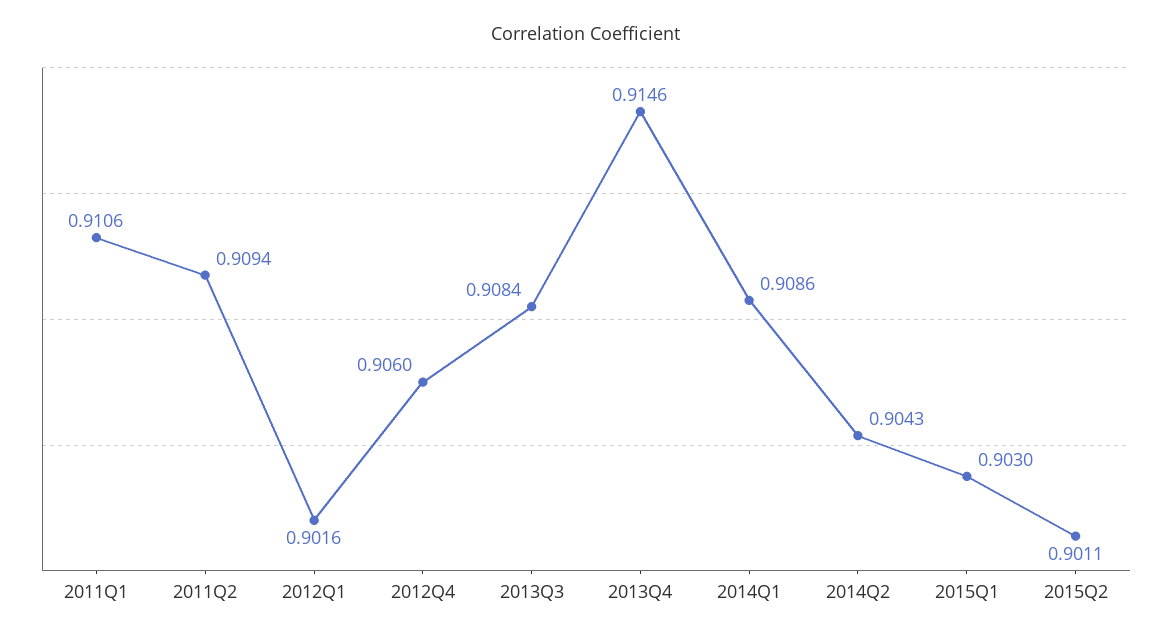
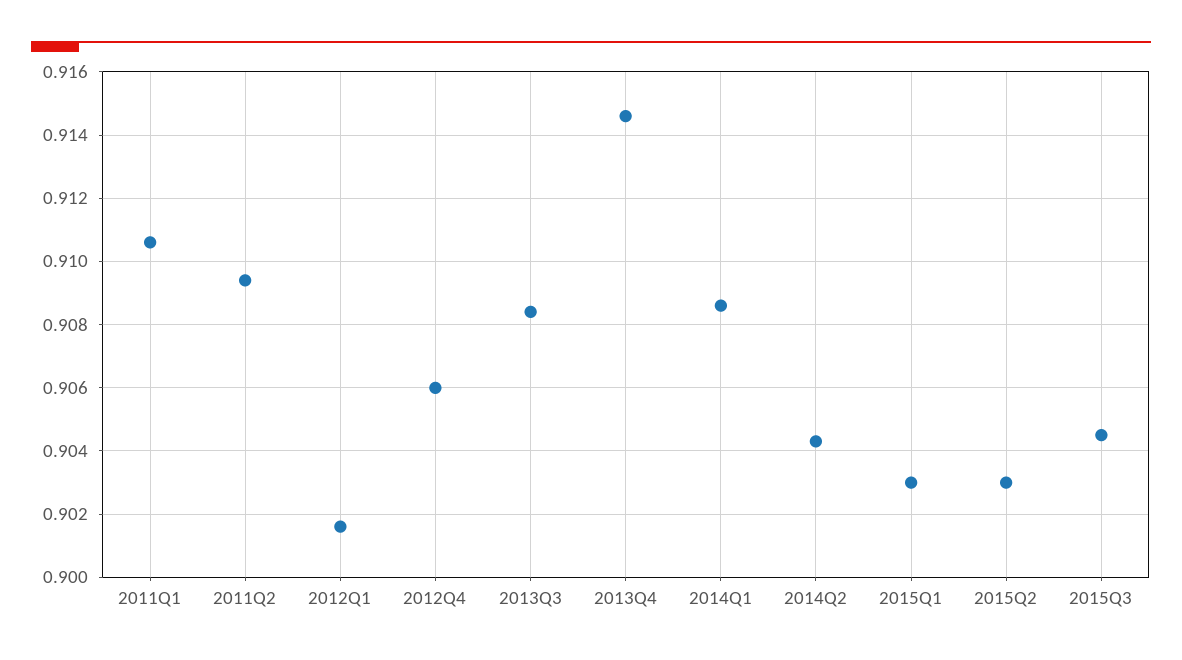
2015Q2: 0.9011 -> 0.903
2015Q3: none -> 0.9045

